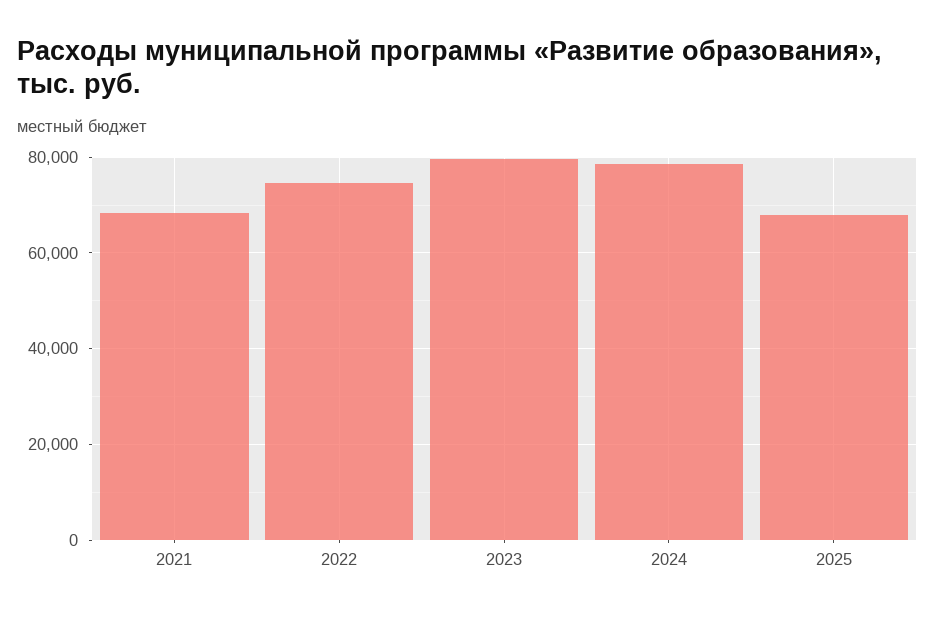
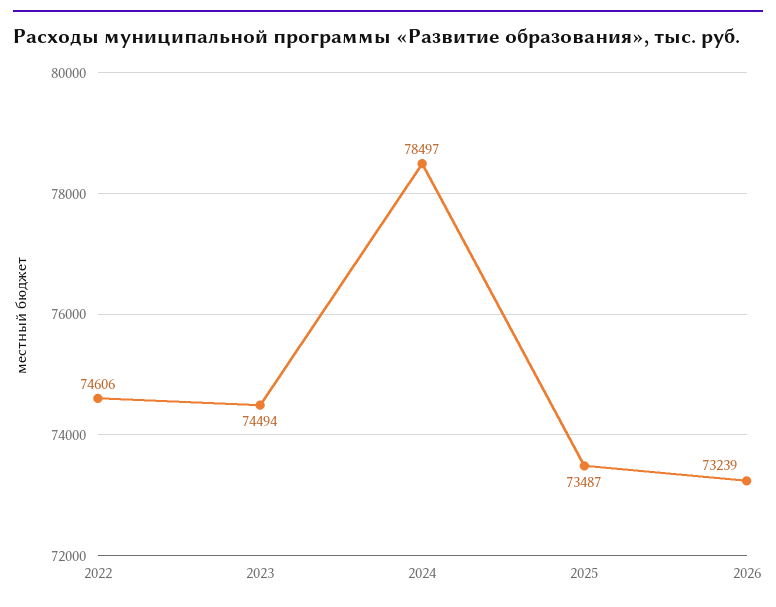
2021: 68000 -> none
2023: 80000 -> 74494
2025: 68000 -> 73487
2026: none -> 73239

